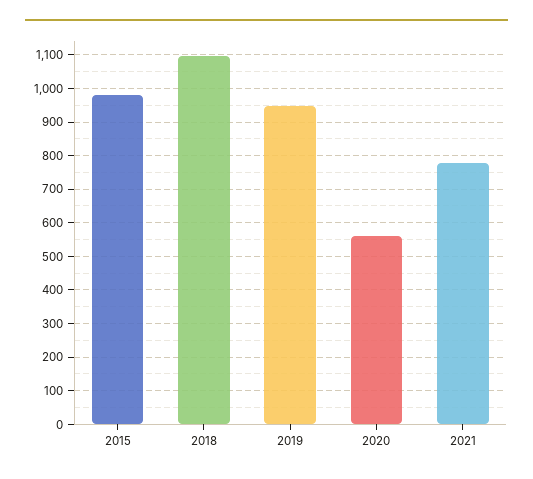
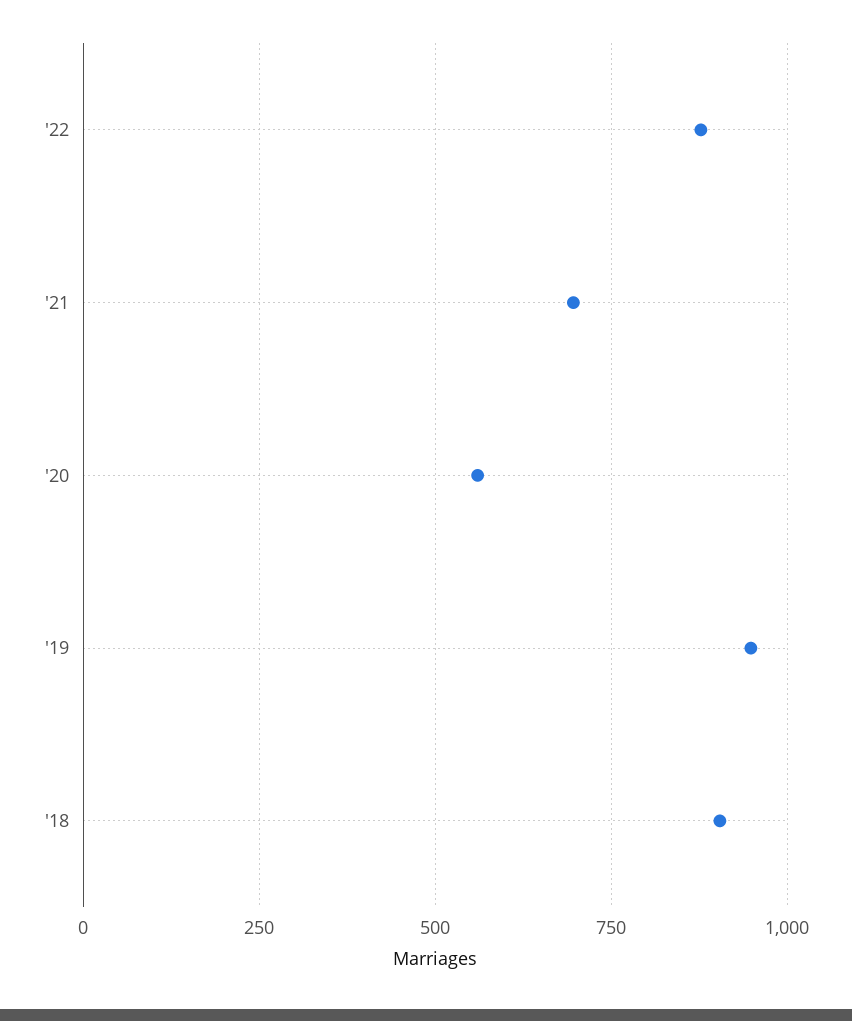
2015: 980 -> none
2018: 1100 -> 900
2021: 780 -> 700
'22: none -> 875

